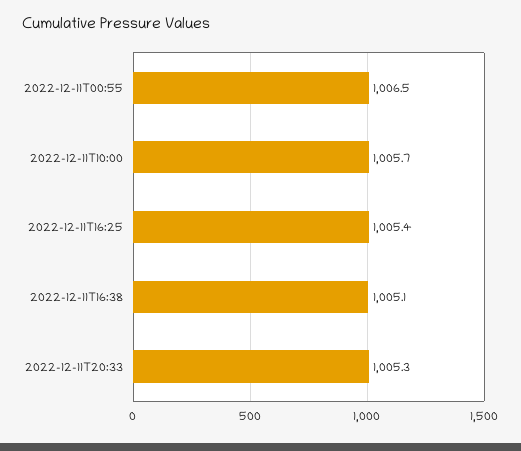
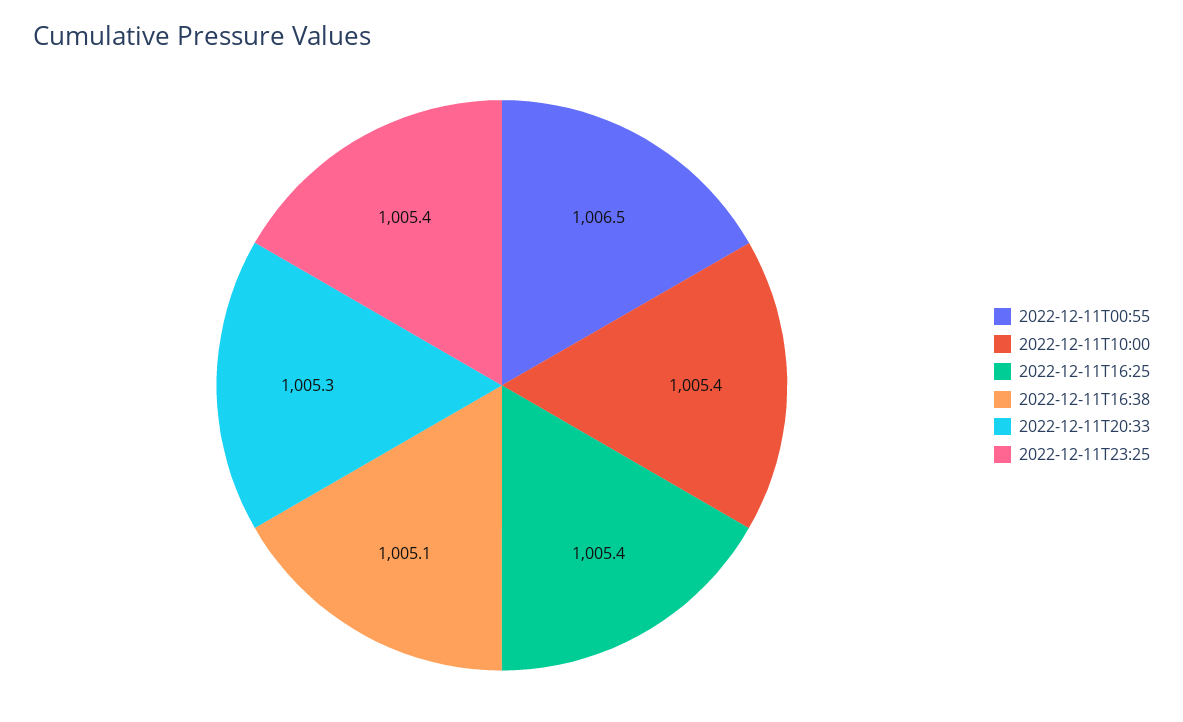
2022-12-11T10:00: 1005.7 -> 1005.4
2022-12-11T23:25: none -> 1005.4

